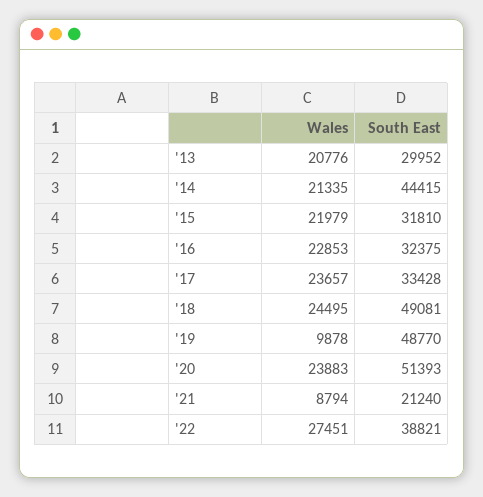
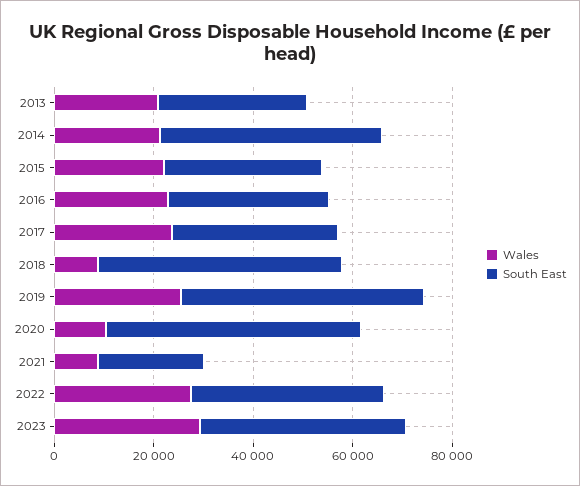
Wales, '18: 24495 -> 10000
Wales, '19: 9878 -> 25000
Wales, '20: 23883 -> 10000
Wales, 2023: none -> 30000
South East, 2023: none -> 40000

